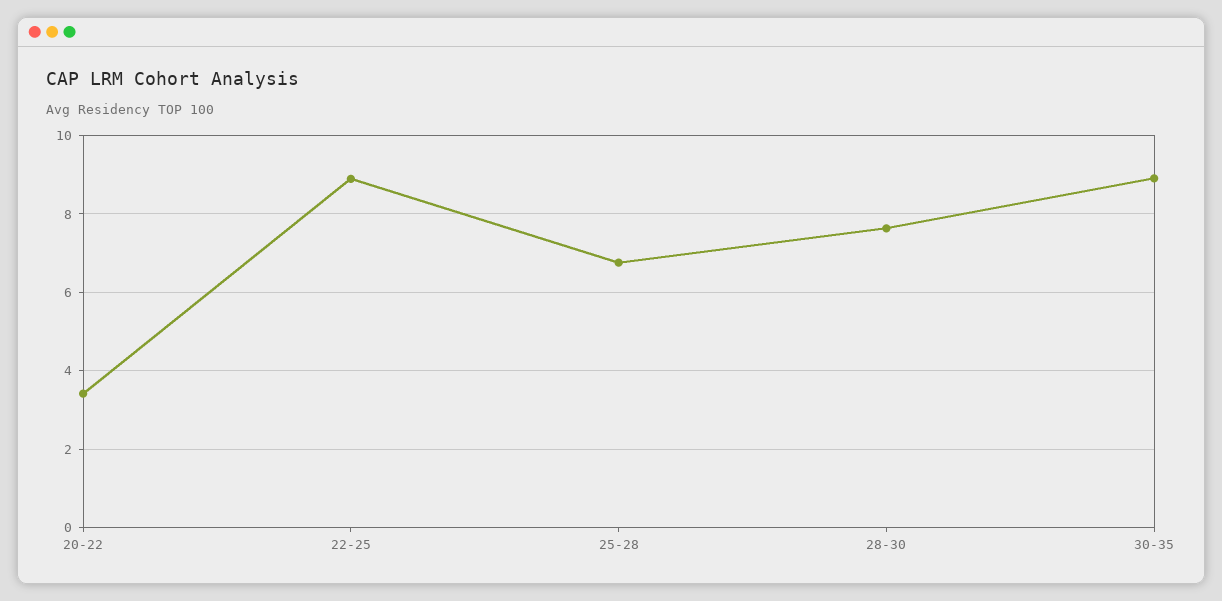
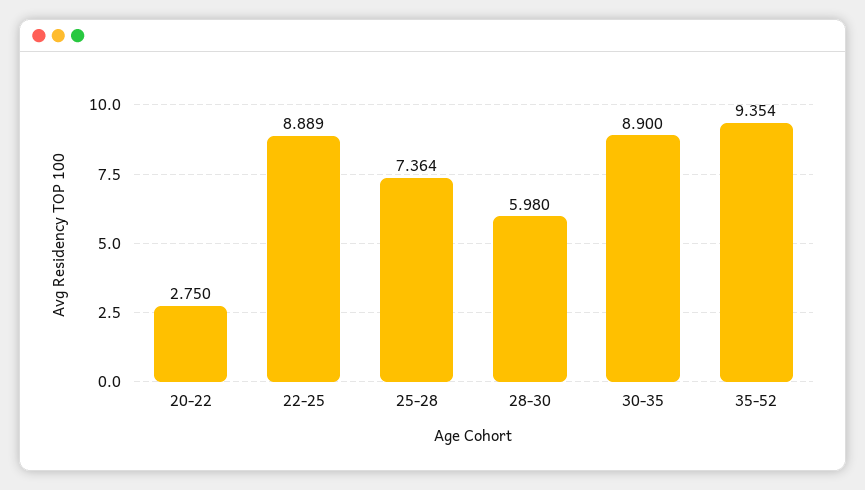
20-22: 3.4 -> 2.75
25-28: 6.8 -> 7.364
28-30: 7.6 -> 5.98
35-52: none -> 9.354

